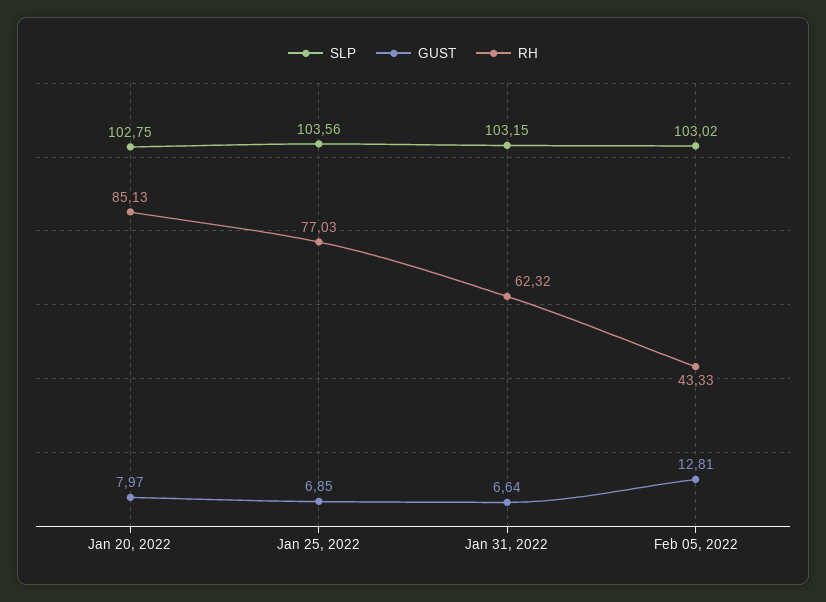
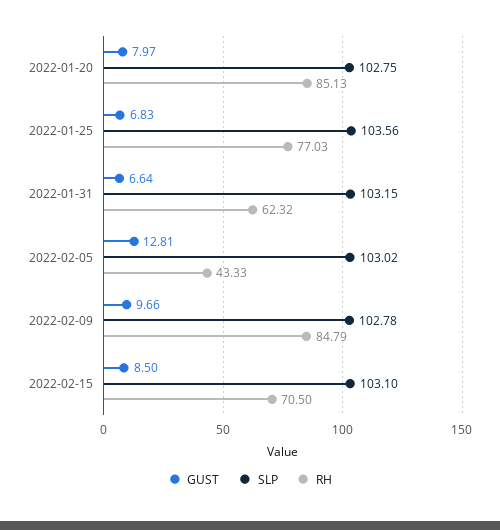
GUST, Jan 25, 2022: 6.85 -> 6.83
GUST, 2022-02-09: none -> 9.66
SLP, 2022-02-09: none -> 102.78
RH, 2022-02-09: none -> 84.79
GUST, 2022-02-15: none -> 8.5
SLP, 2022-02-15: none -> 103.1
RH, 2022-02-15: none -> 70.5

